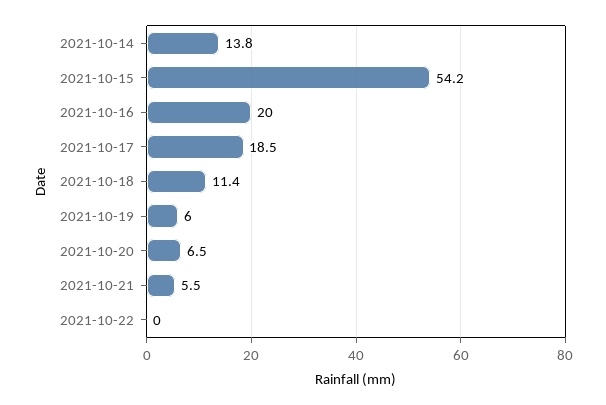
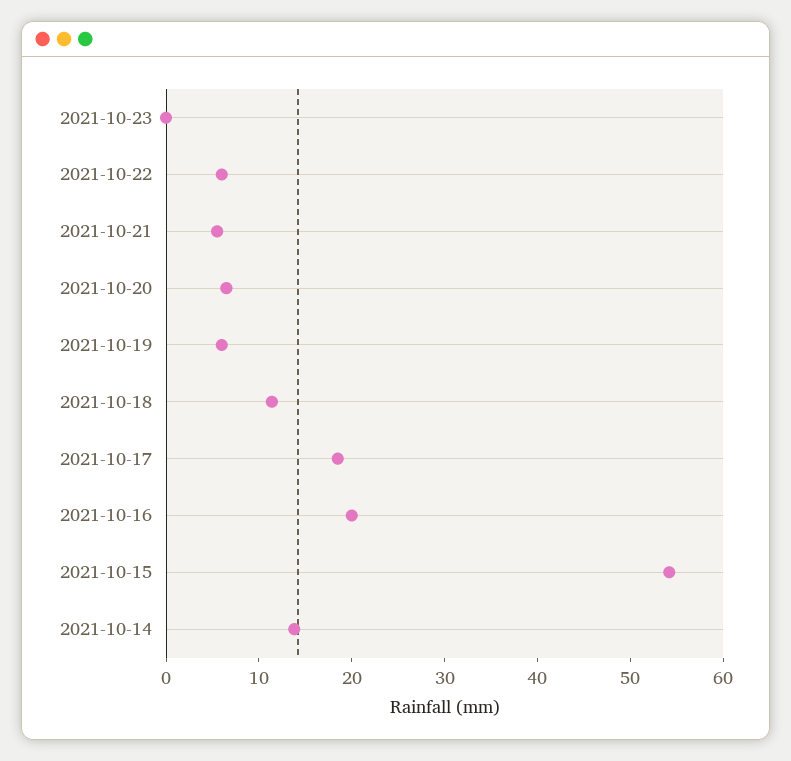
2021-10-22: 0 -> 6
2021-10-23: none -> 0

